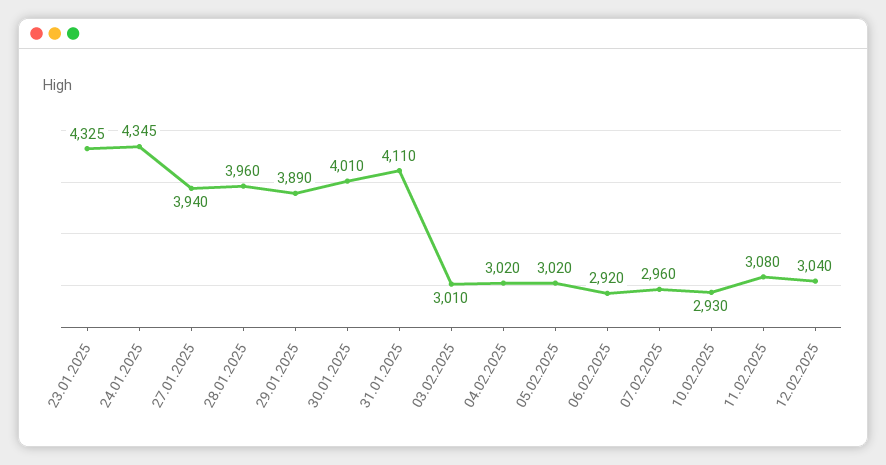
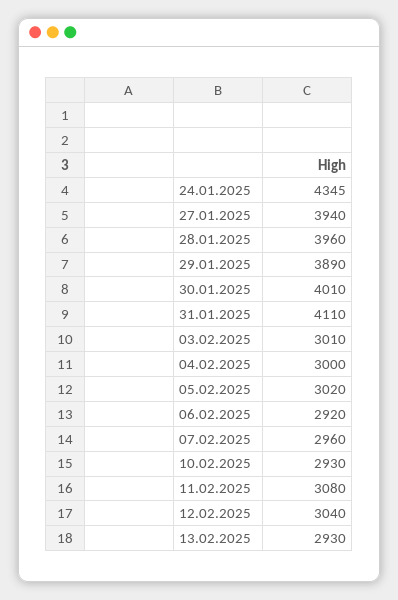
23.01.2025: 4325 -> none
04.02.2025: 3020 -> 3000
13.02.2025: none -> 2930

